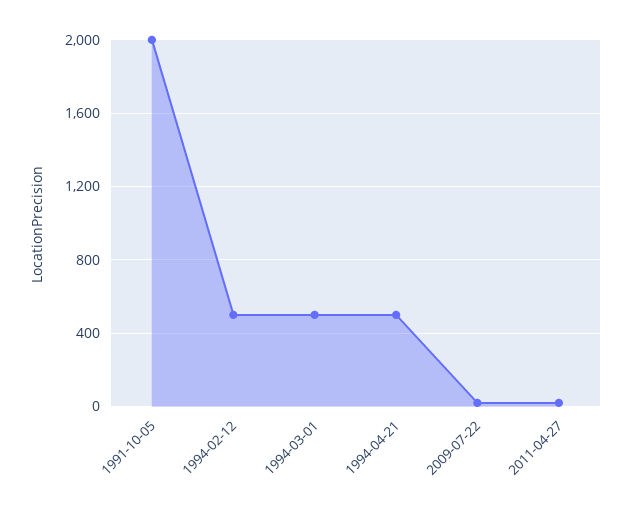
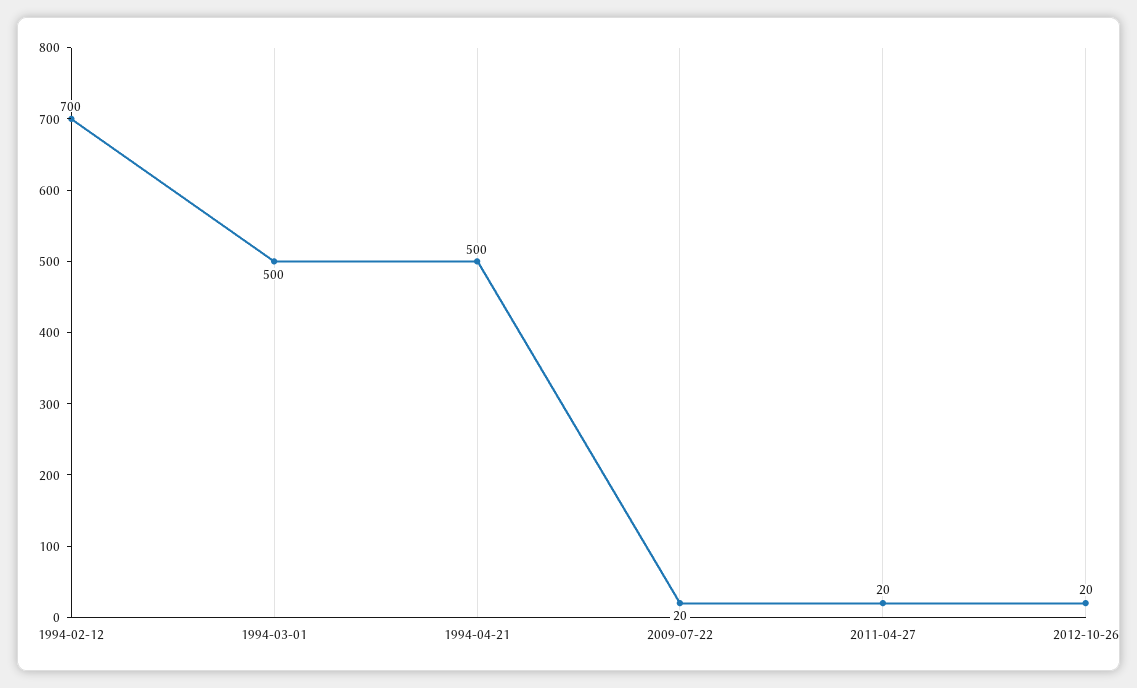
1991-10-05: 2000 -> none
1994-02-12: 500 -> 700
2012-10-26: none -> 20

